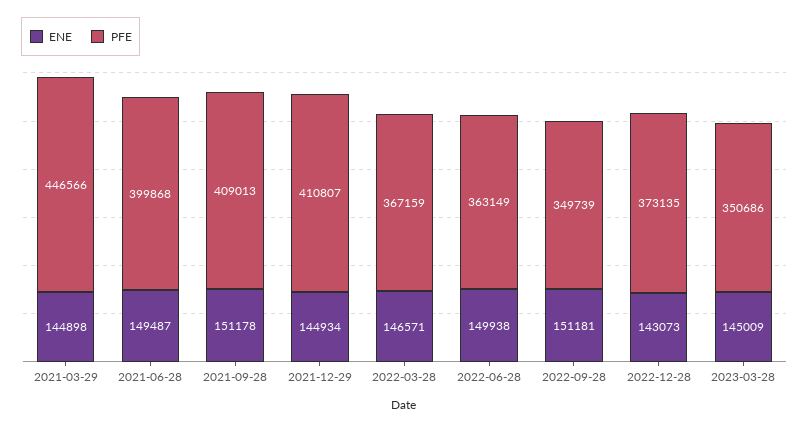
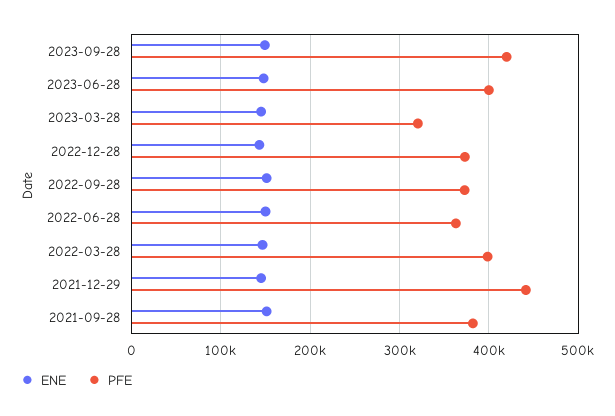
ENE, 2021-03-29: 144898 -> none
PFE, 2021-03-29: 446566 -> none
ENE, 2021-06-28: 149487 -> none
PFE, 2021-06-28: 399868 -> none
PFE, 2021-09-28: 409013 -> 380000
PFE, 2021-12-29: 410807 -> 440000
PFE, 2022-03-28: 367159 -> 400000
PFE, 2022-09-28: 349739 -> 370000
PFE, 2023-03-28: 350686 -> 320000
ENE, 2023-09-28: none -> 150000
PFE, 2023-09-28: none -> 420000
ENE, 2023-06-28: none -> 150000
PFE, 2023-06-28: none -> 400000

